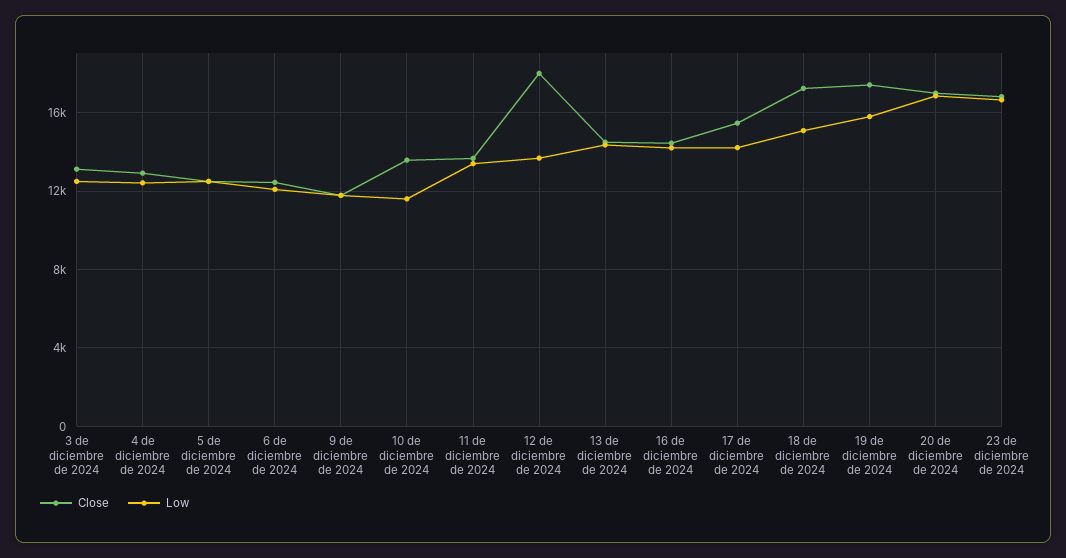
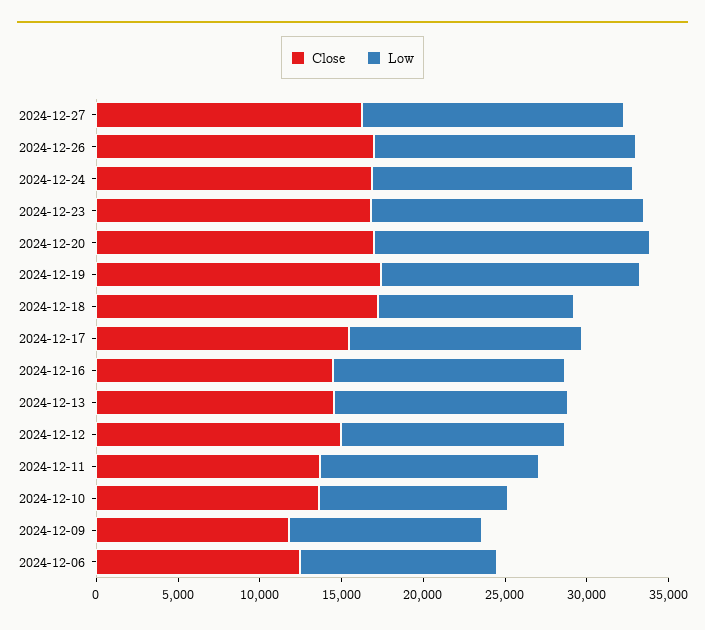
Close, 3 de diciembre de 2024: 13000 -> none
Low, 3 de diciembre de 2024: 12500 -> none
Close, 4 de diciembre de 2024: 13000 -> none
Low, 4 de diciembre de 2024: 12500 -> none
Close, 5 de diciembre de 2024: 12500 -> none
Low, 5 de diciembre de 2024: 12500 -> none
Close, 12 de diciembre de 2024: 18000 -> 15000
Low, 18 de diciembre de 2024: 15000 -> 12000
Close, 2024-12-27: none -> 16000
Low, 2024-12-27: none -> 16000
Close, 2024-12-26: none -> 17000
Low, 2024-12-26: none -> 16000
Close, 2024-12-24: none -> 17000
Low, 2024-12-24: none -> 16000

